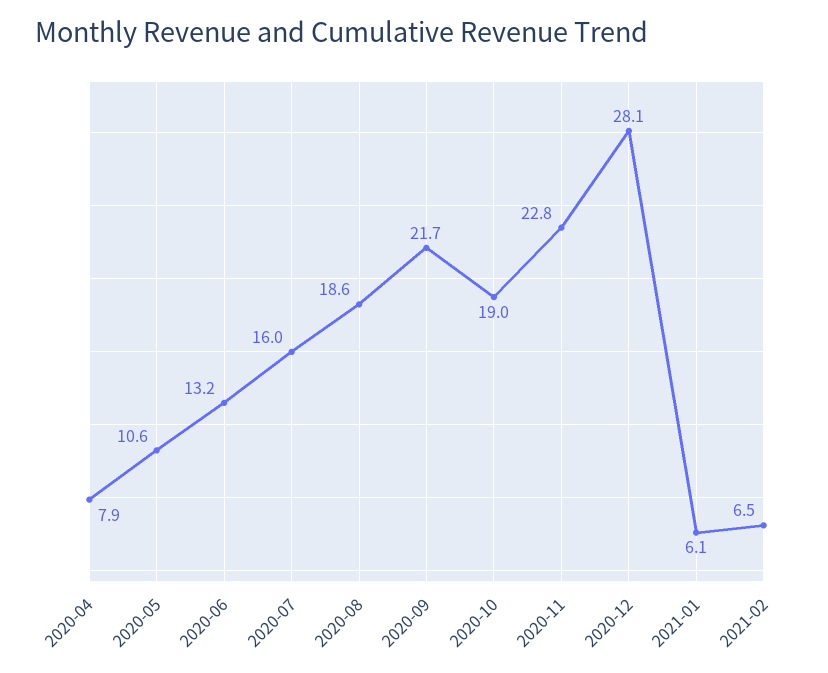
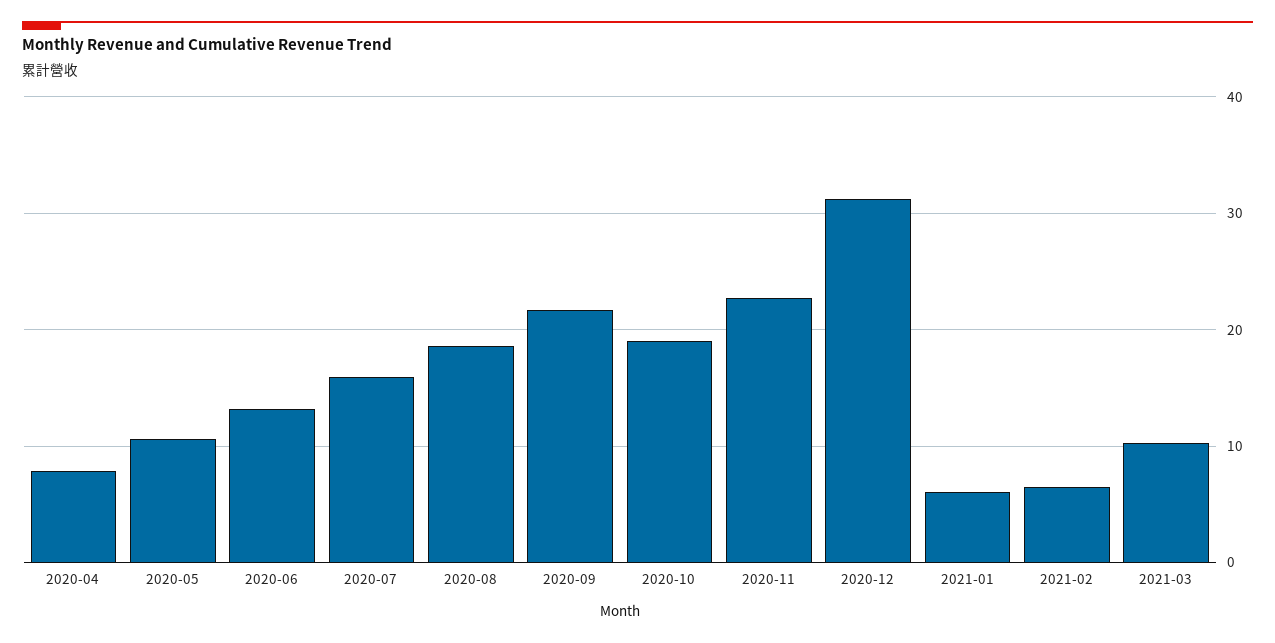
2020-12: 28.1 -> 31
2021-03: none -> 10

